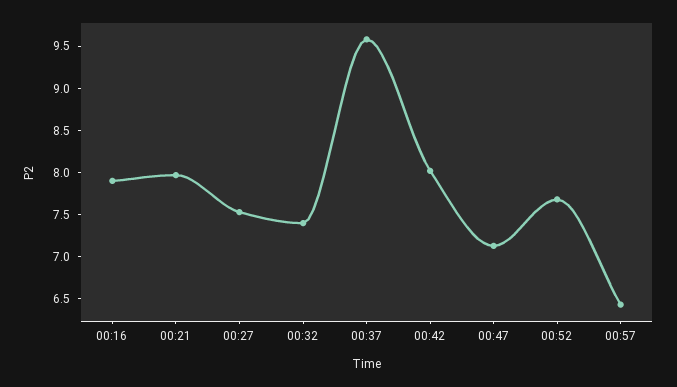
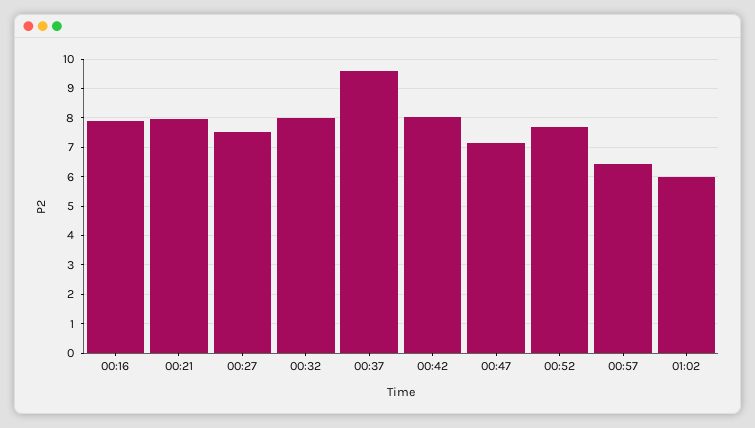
00:32: 7.4 -> 8
01:02: none -> 6

